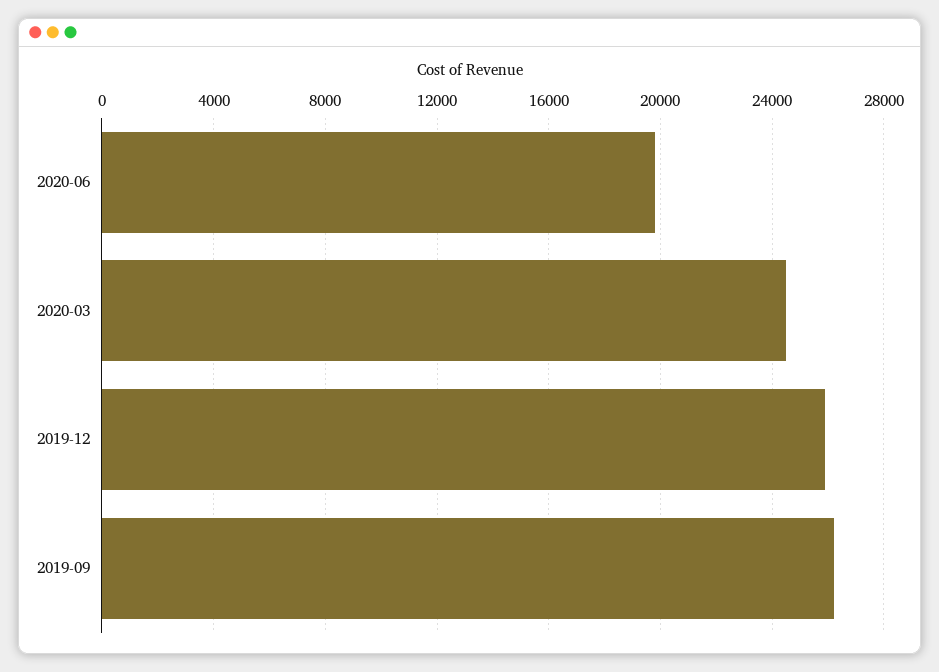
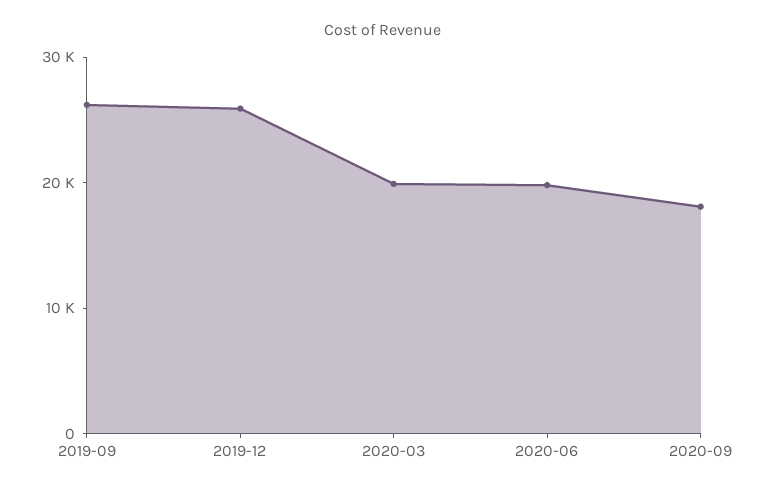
2020-03: 24500 -> 20000
2020-09: none -> 18000

